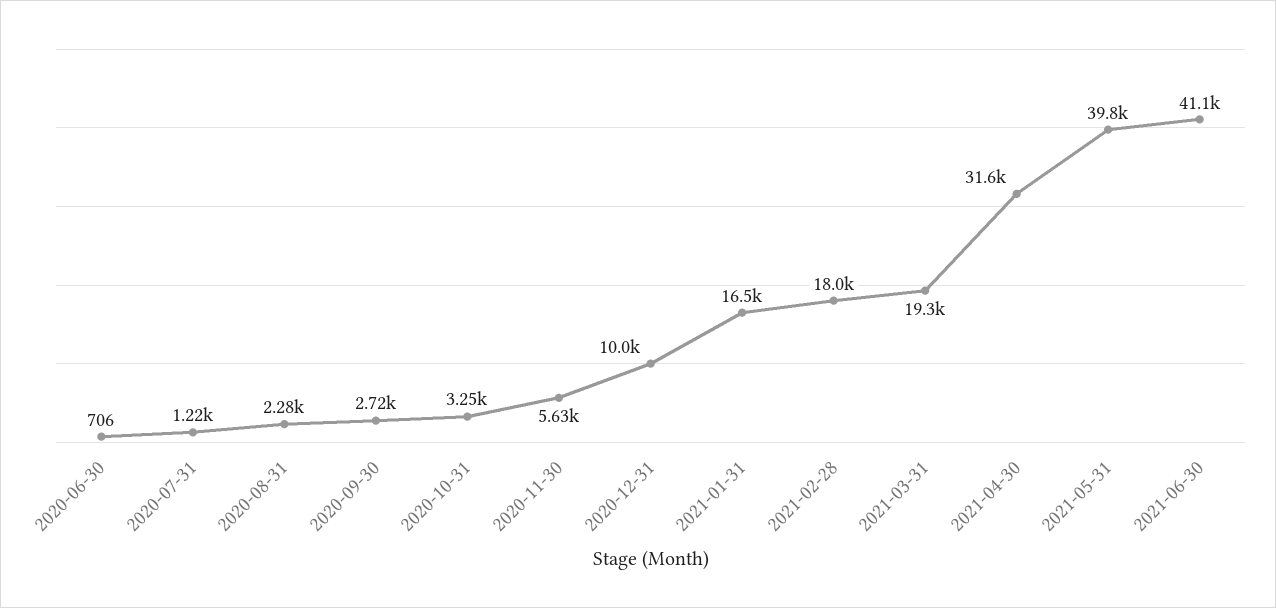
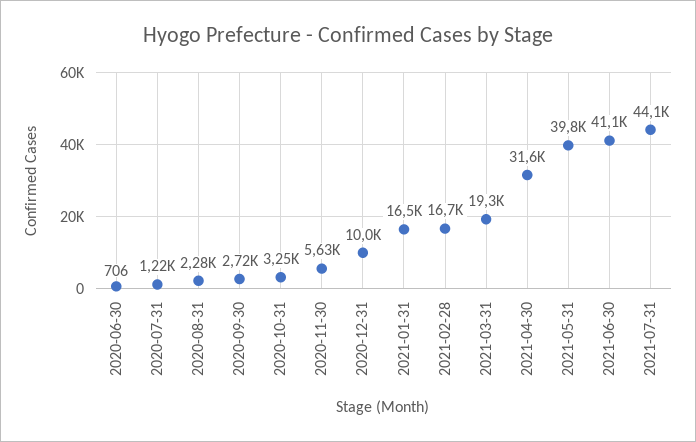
2021-02-28: 18000 -> 16700
2021-07-31: none -> 44100

